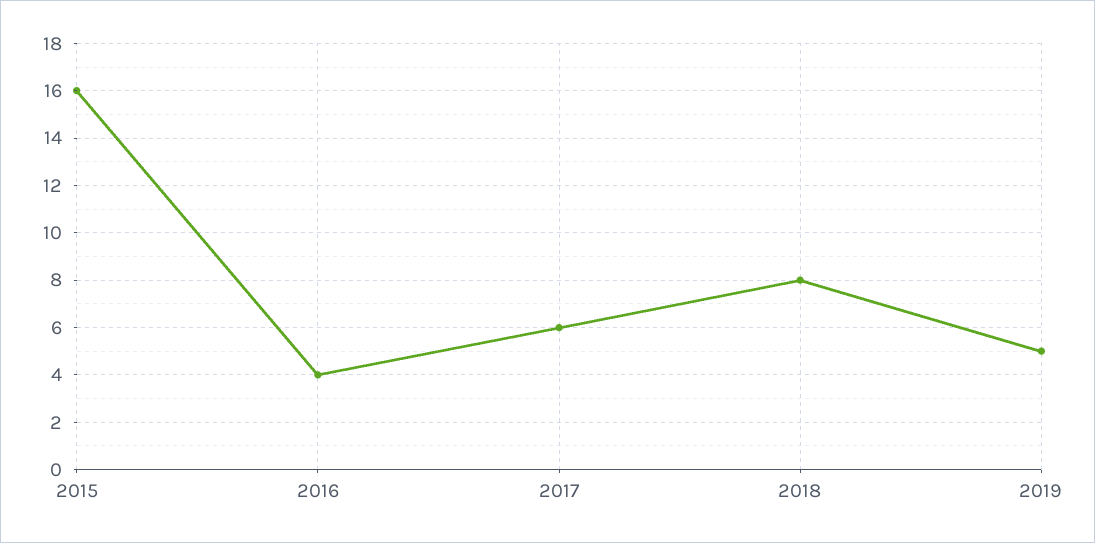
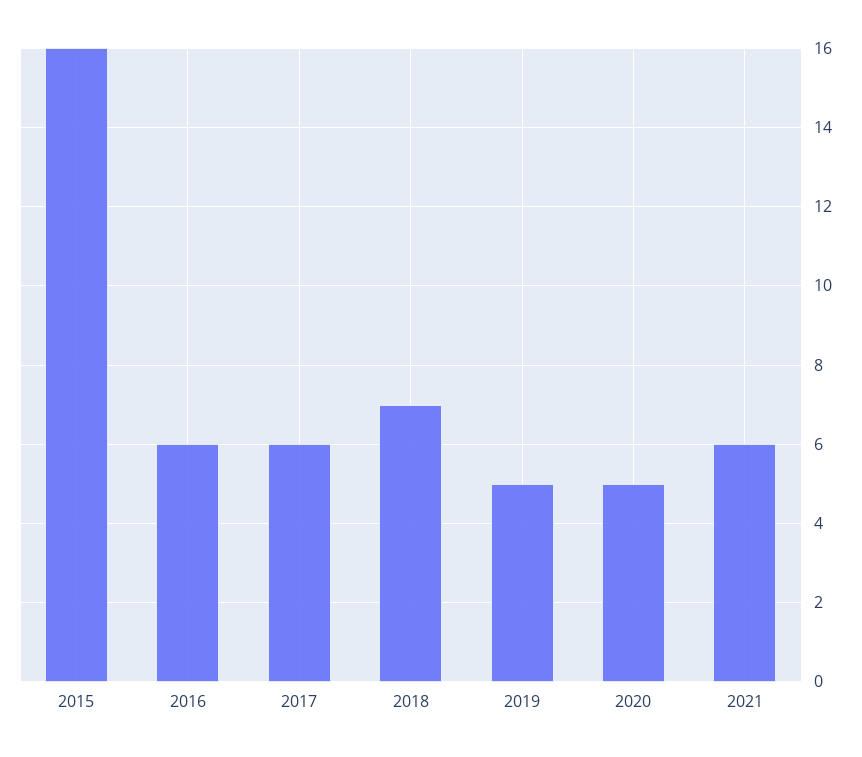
2016: 4 -> 6
2018: 8 -> 7
2020: none -> 5
2021: none -> 6

